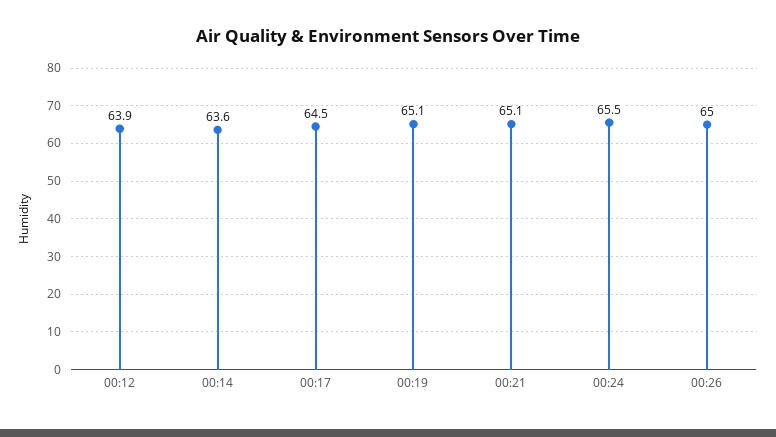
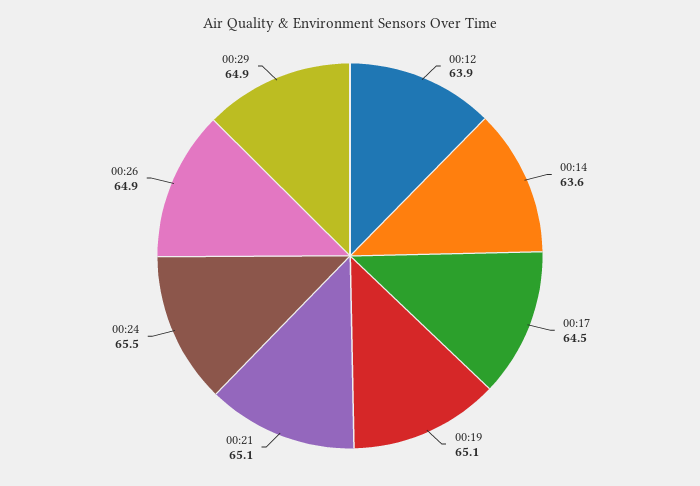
00:26: 65 -> 64.9
00:29: none -> 64.9

